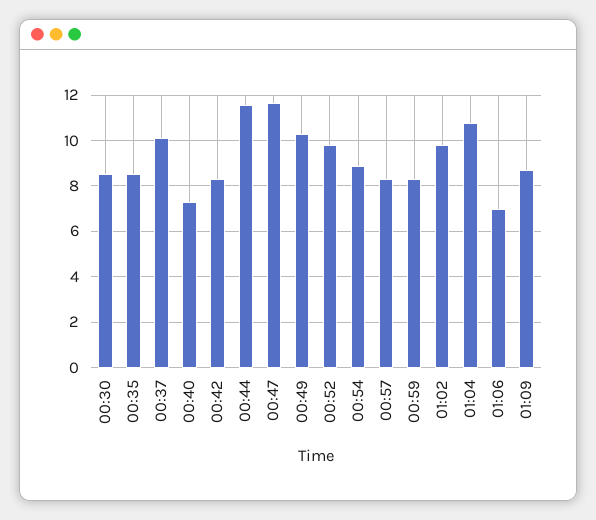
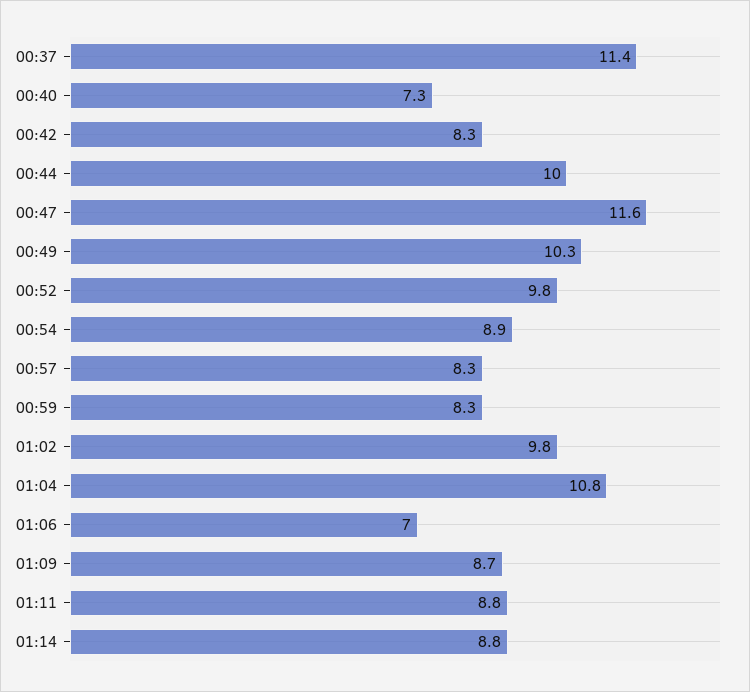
00:30: 8.5 -> none
00:35: 8.5 -> none
00:37: 10 -> 11.4
00:44: 11.5 -> 10
01:11: none -> 8.8
01:14: none -> 8.8

